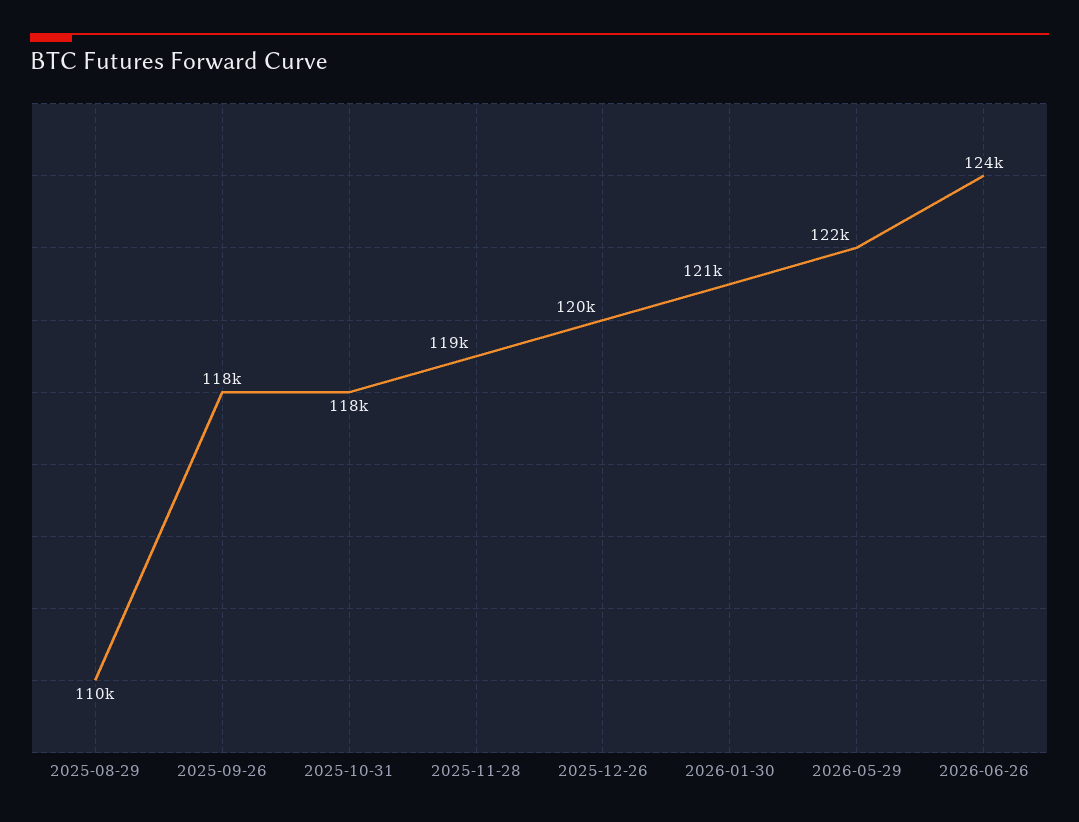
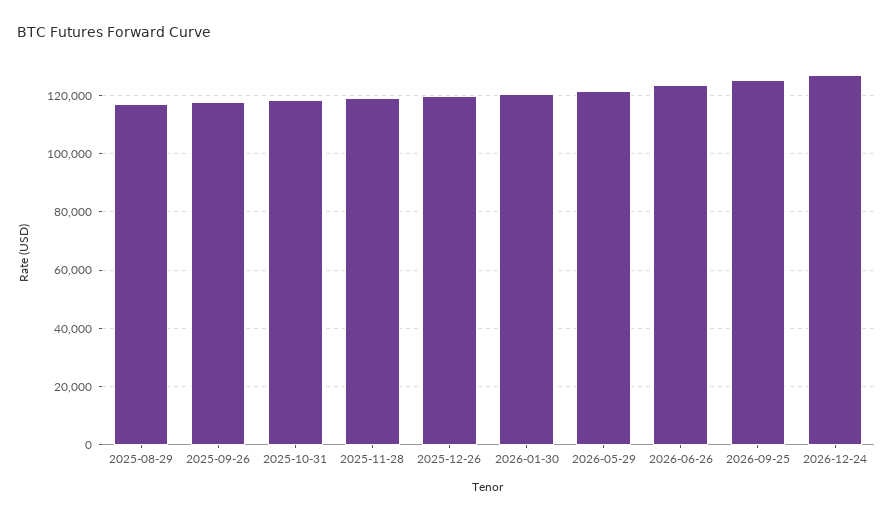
2025-08-29: 110000 -> 117500
2026-09-25: none -> 125000
2026-12-24: none -> 127500

